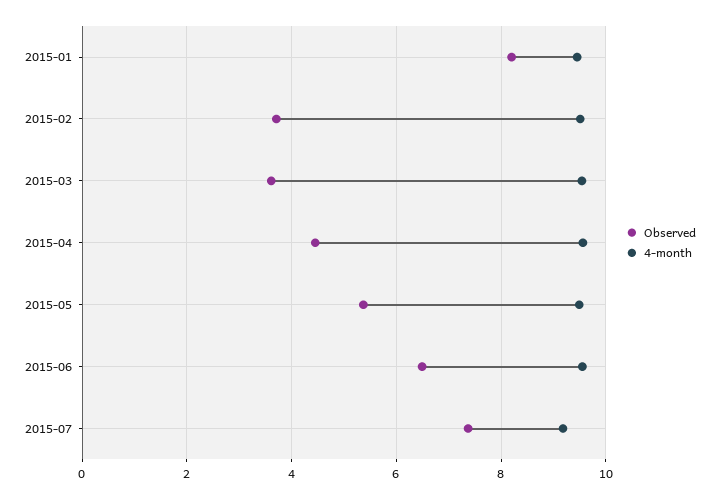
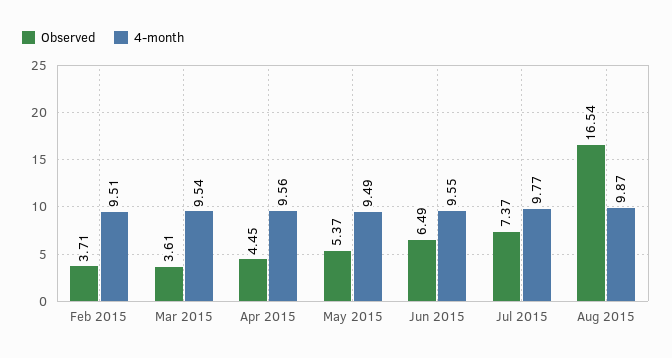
Observed, 2015-01: 8.2 -> none
4-month, 2015-01: 9.4 -> none
4-month, 2015-07: 9.2 -> 9.77
Observed, Aug 2015: none -> 16.54
4-month, Aug 2015: none -> 9.87

